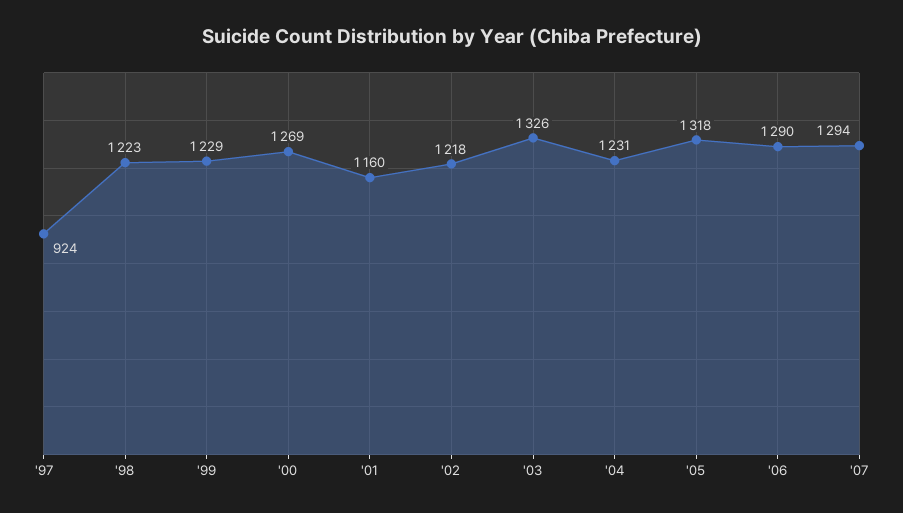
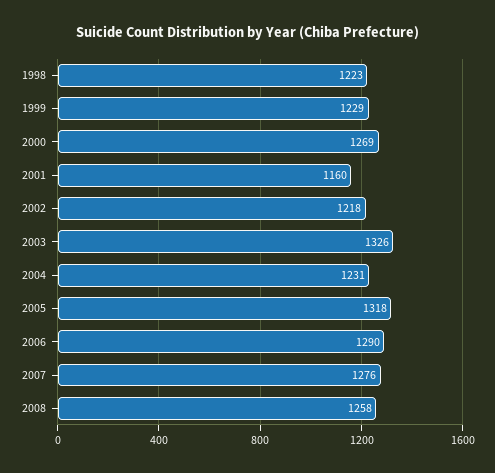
'97: 924 -> none
'07: 1294 -> 1276
2008: none -> 1258

